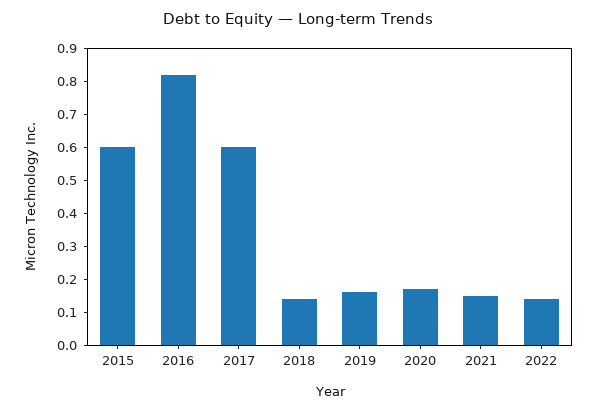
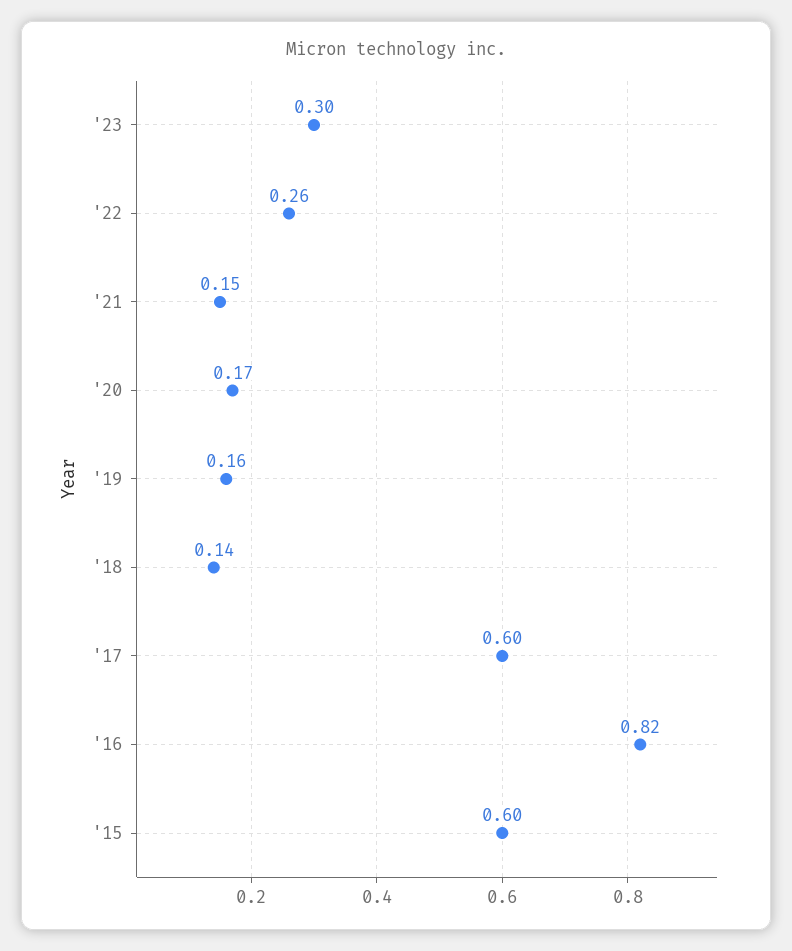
2022: 0.15 -> 0.26
'23: none -> 0.3

